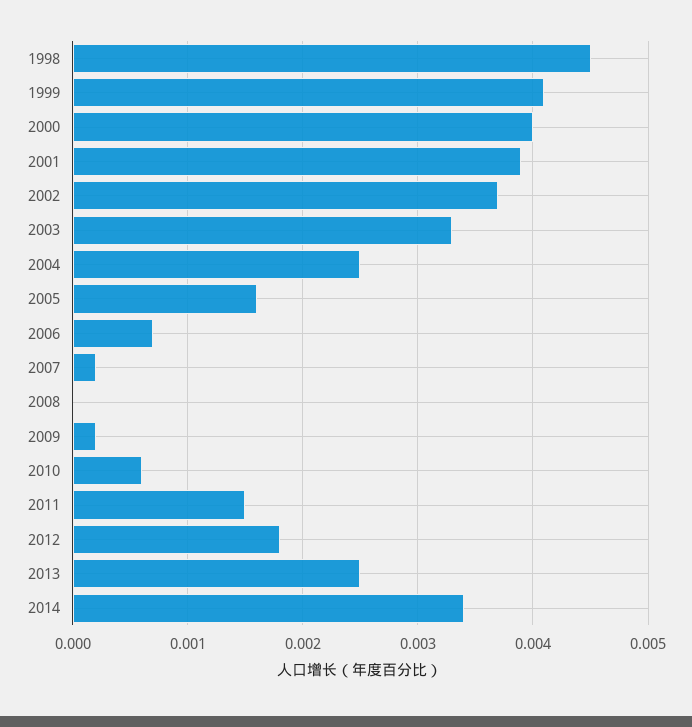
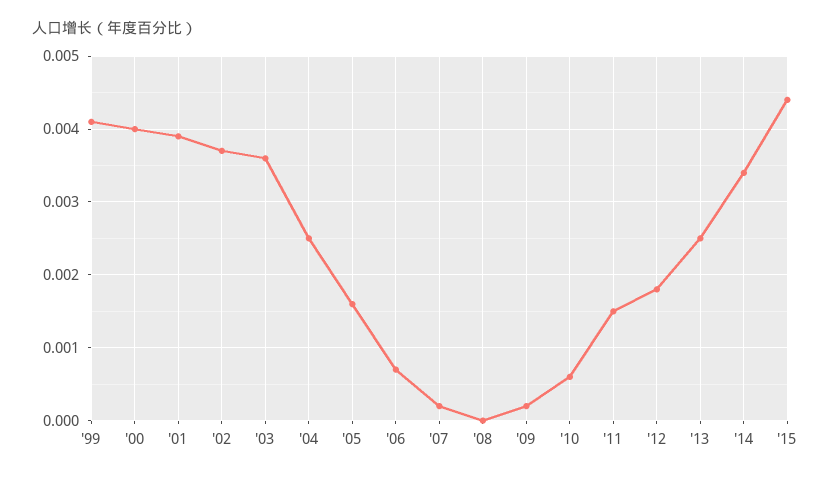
1998: 0.0045 -> none
2003: 0.0033 -> 0.0036
'15: none -> 0.0044

